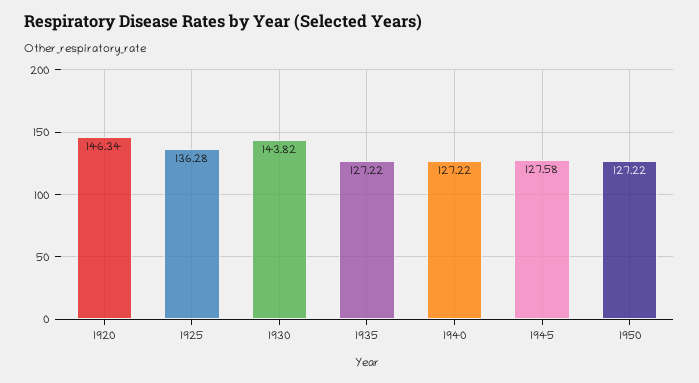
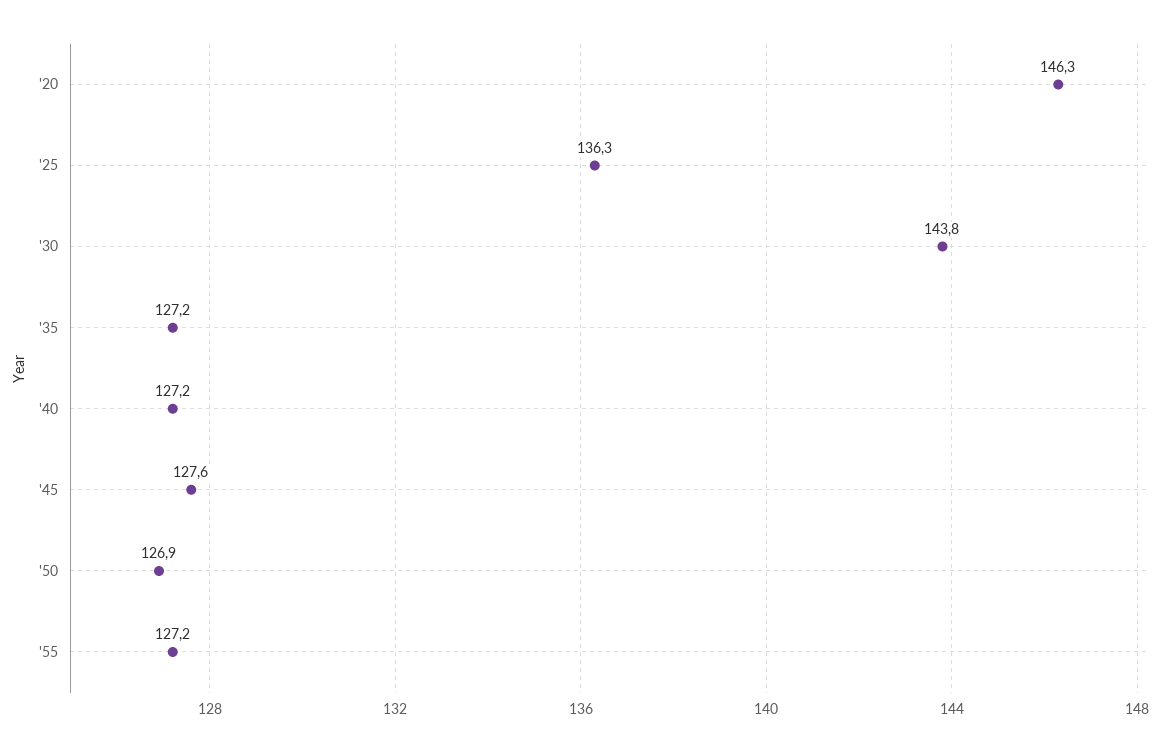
1950: 127.22 -> 126.9
'55: none -> 127.2

